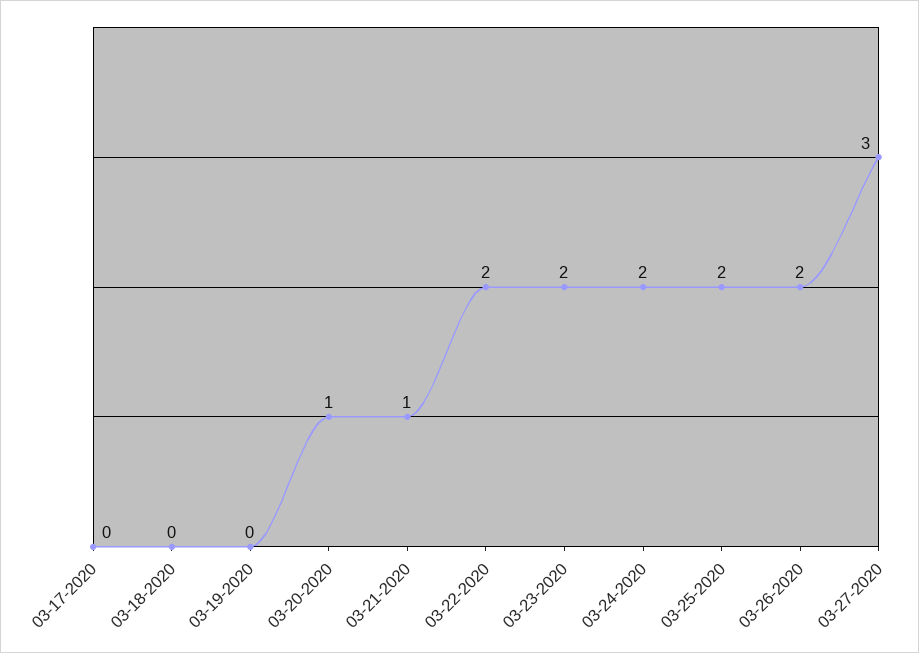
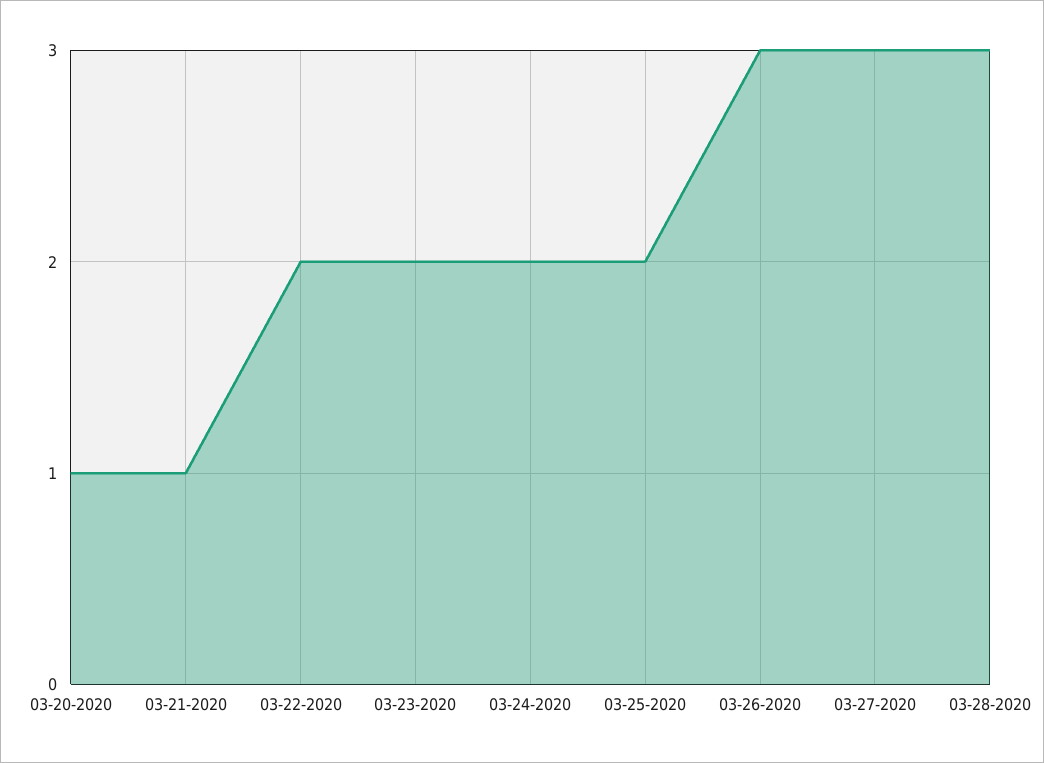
03-17-2020: 0 -> none
03-18-2020: 0 -> none
03-19-2020: 0 -> none
03-26-2020: 2 -> 3
03-28-2020: none -> 3

